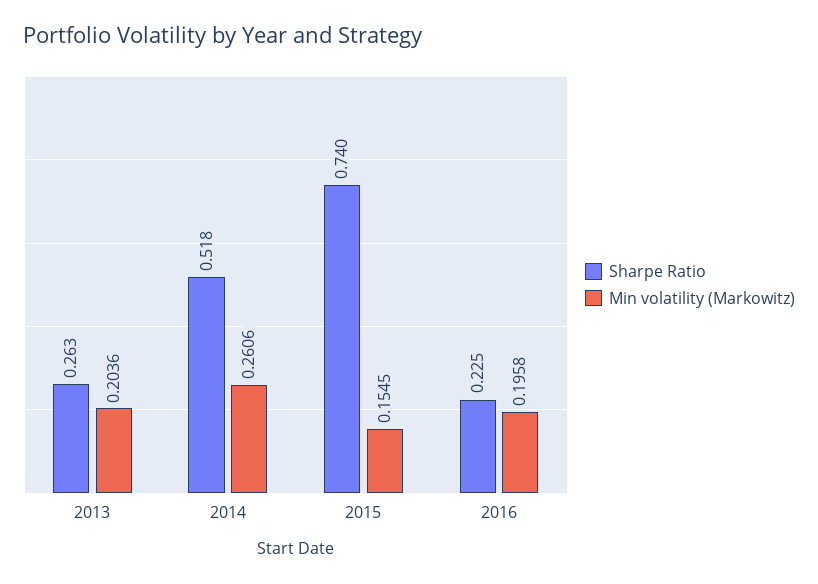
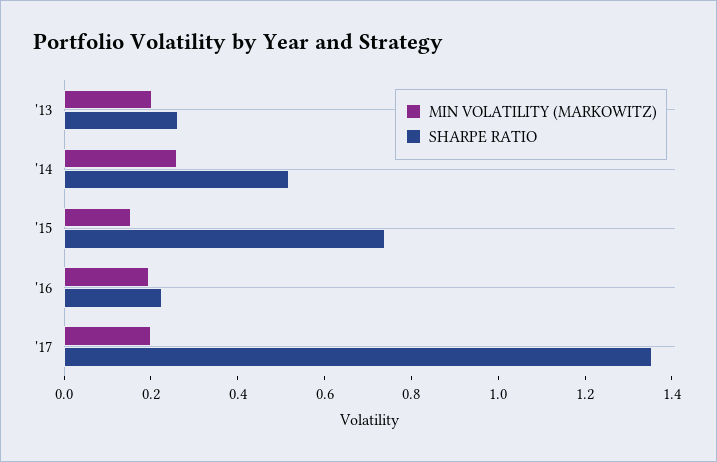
Min volatility (Markowitz), '17: none -> 0.2
Sharpe Ratio, '17: none -> 1.35

